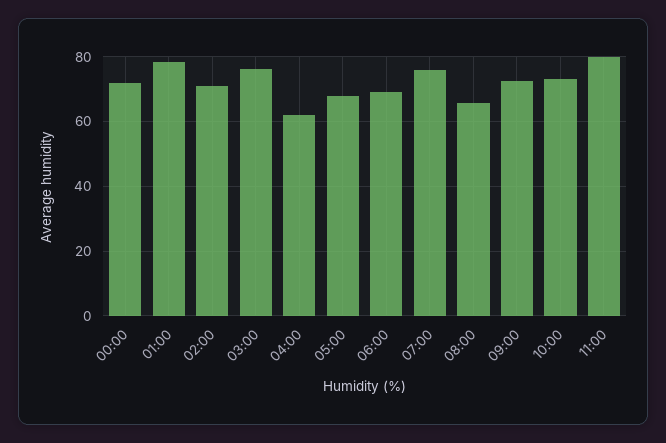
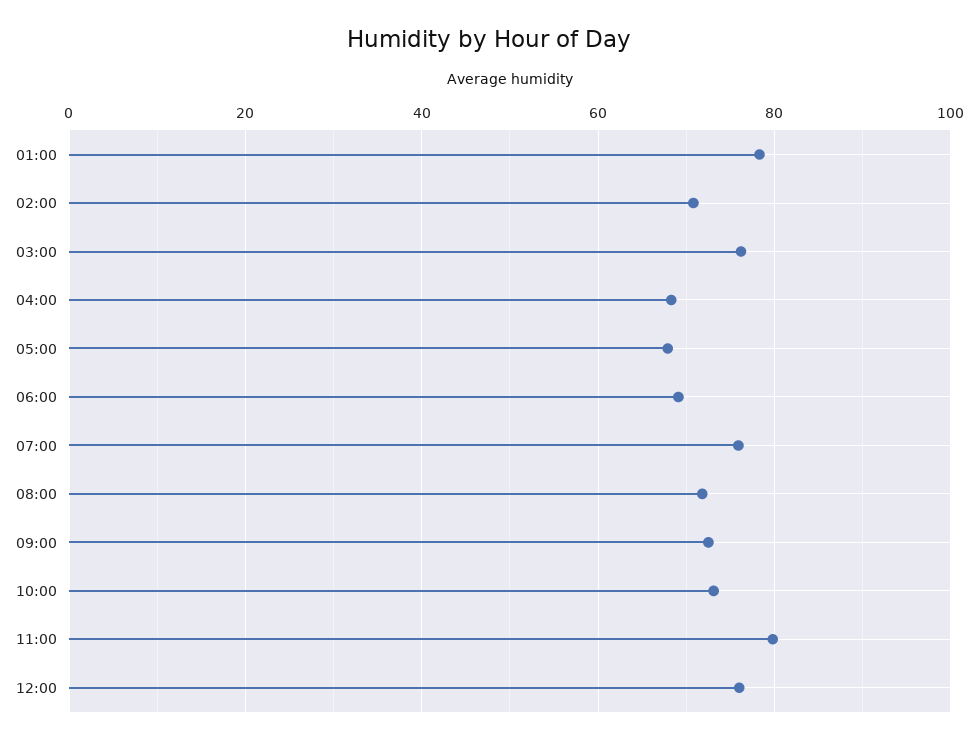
00:00: 72 -> none
04:00: 62 -> 68
08:00: 66 -> 72
12:00: none -> 76

